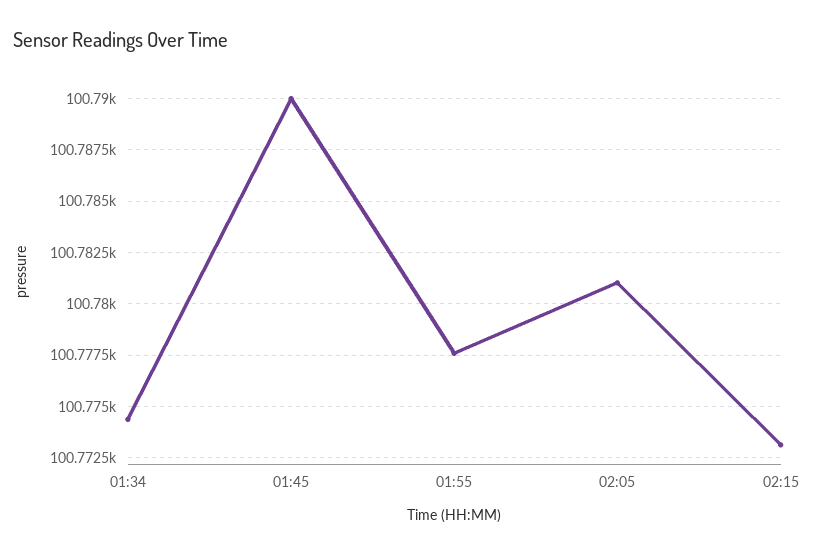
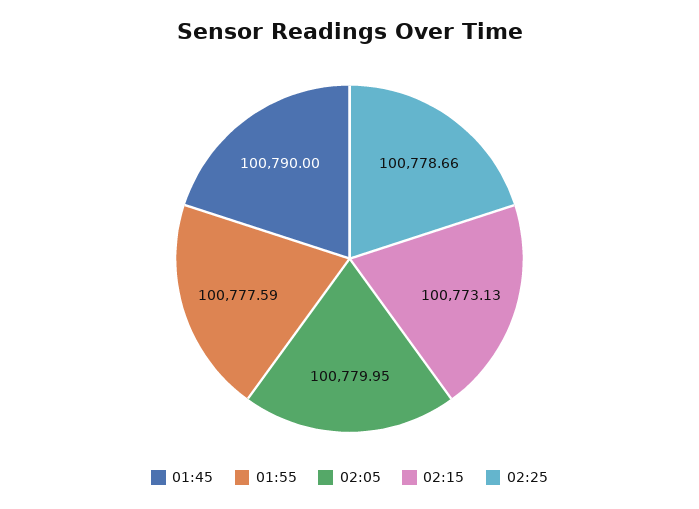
01:34: 100774.5 -> none
02:05: 100781 -> 100779.95
02:25: none -> 100778.66

